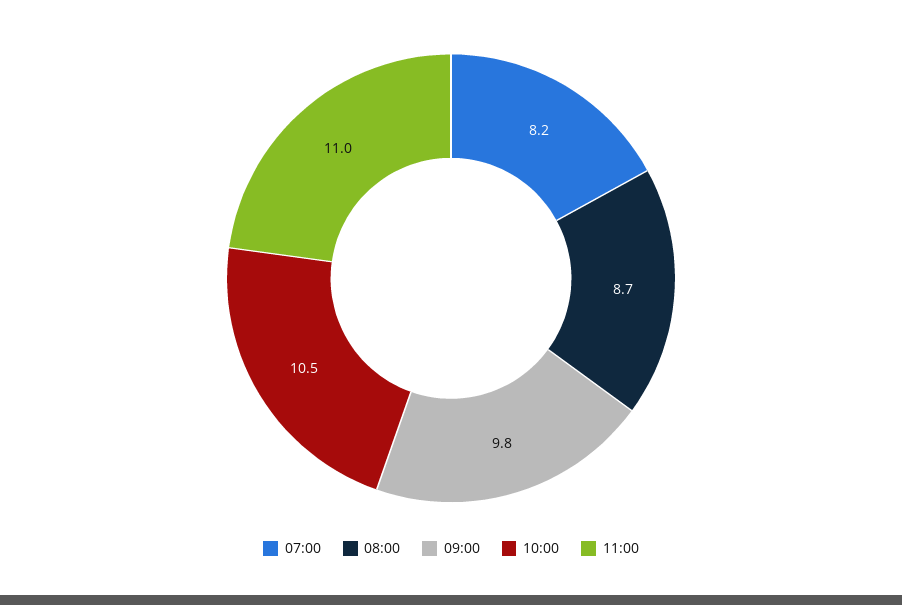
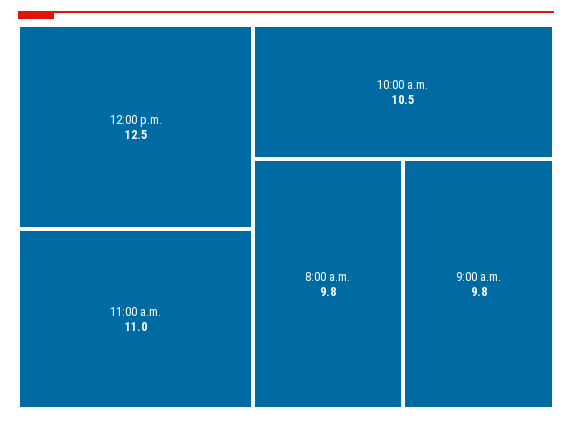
07:00: 8.2 -> none
08:00: 8.7 -> 9.8
12:00 p.m.: none -> 12.5

